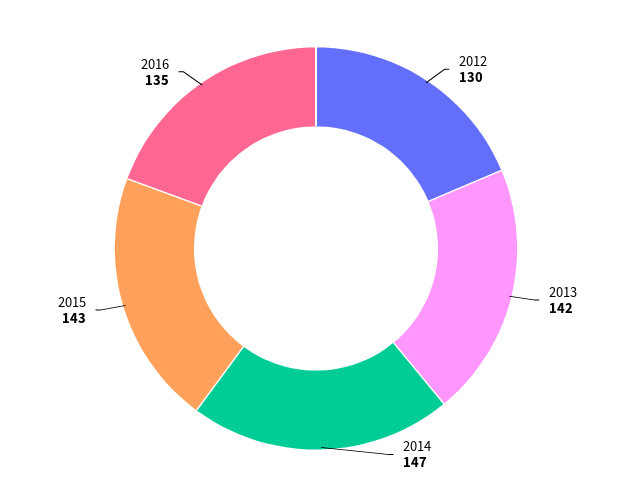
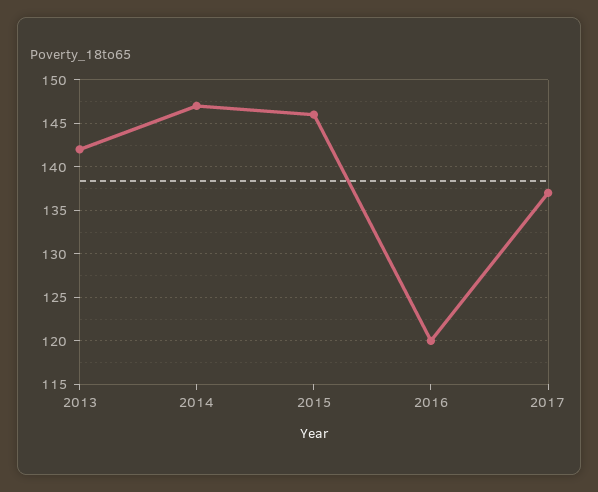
2012: 130 -> none
2015: 143 -> 146
2016: 135 -> 120
2017: none -> 137

